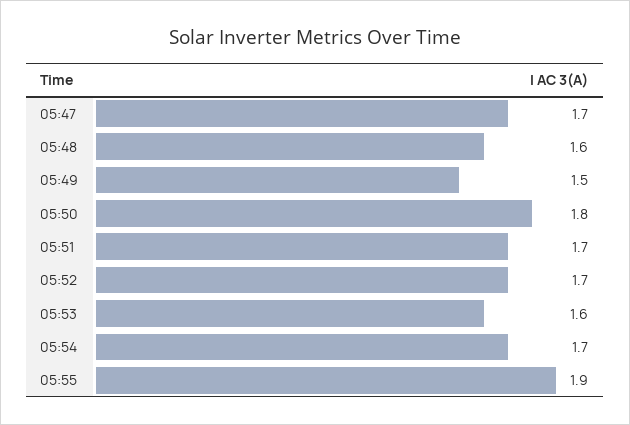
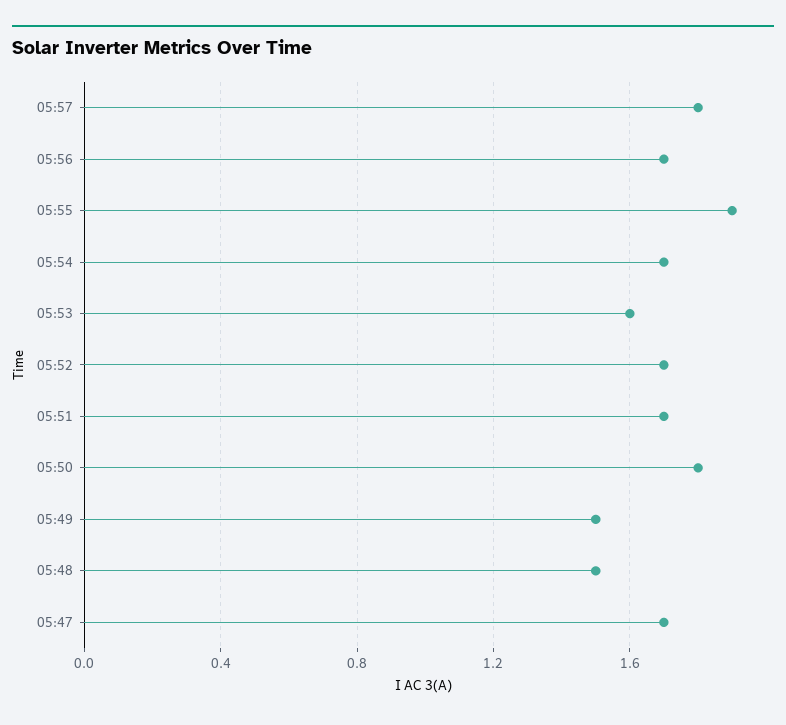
05:48: 1.6 -> 1.5
05:57: none -> 1.8
05:56: none -> 1.7

